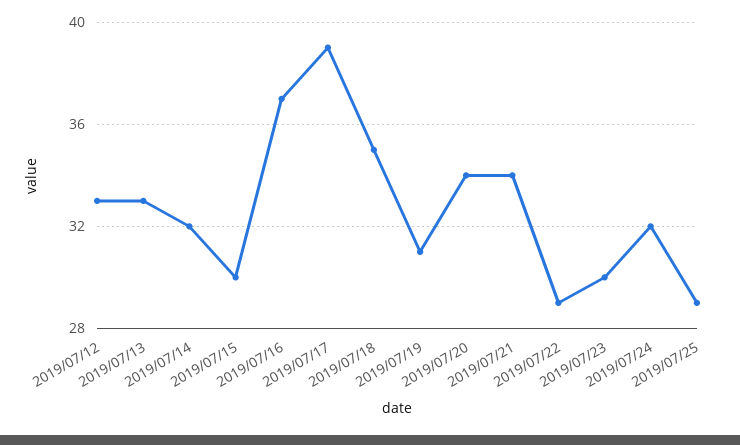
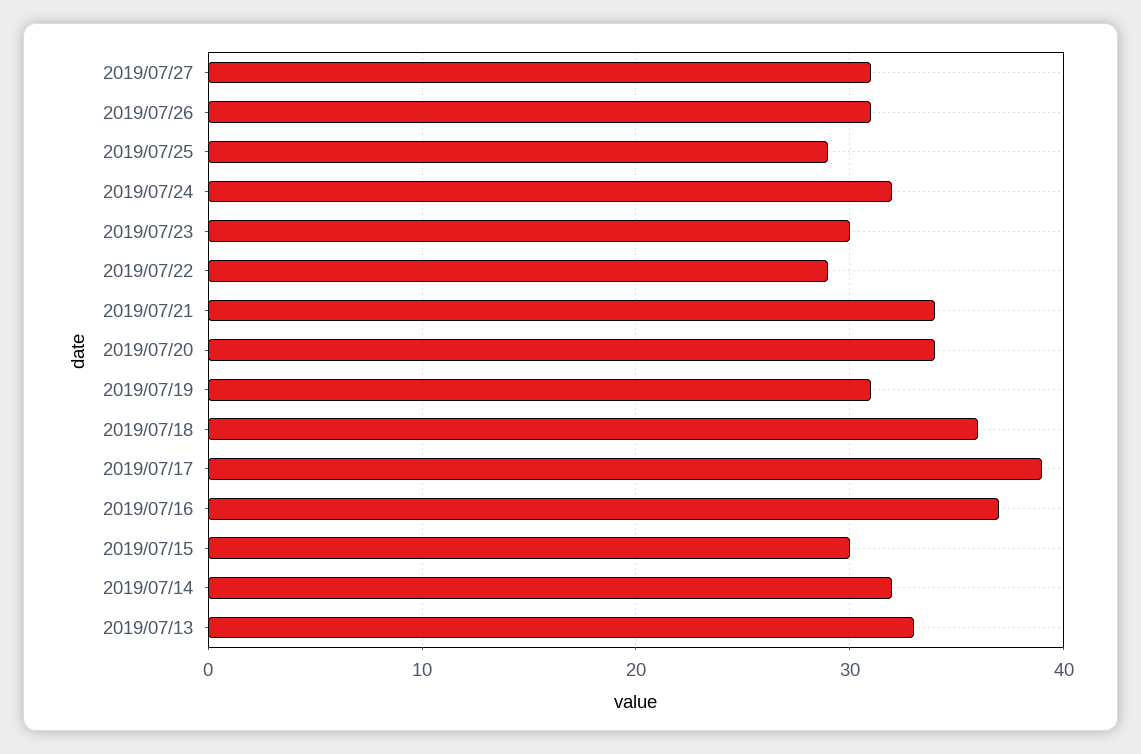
2019/07/12: 33 -> none
2019/07/18: 35 -> 36
2019/07/27: none -> 31
2019/07/26: none -> 31

